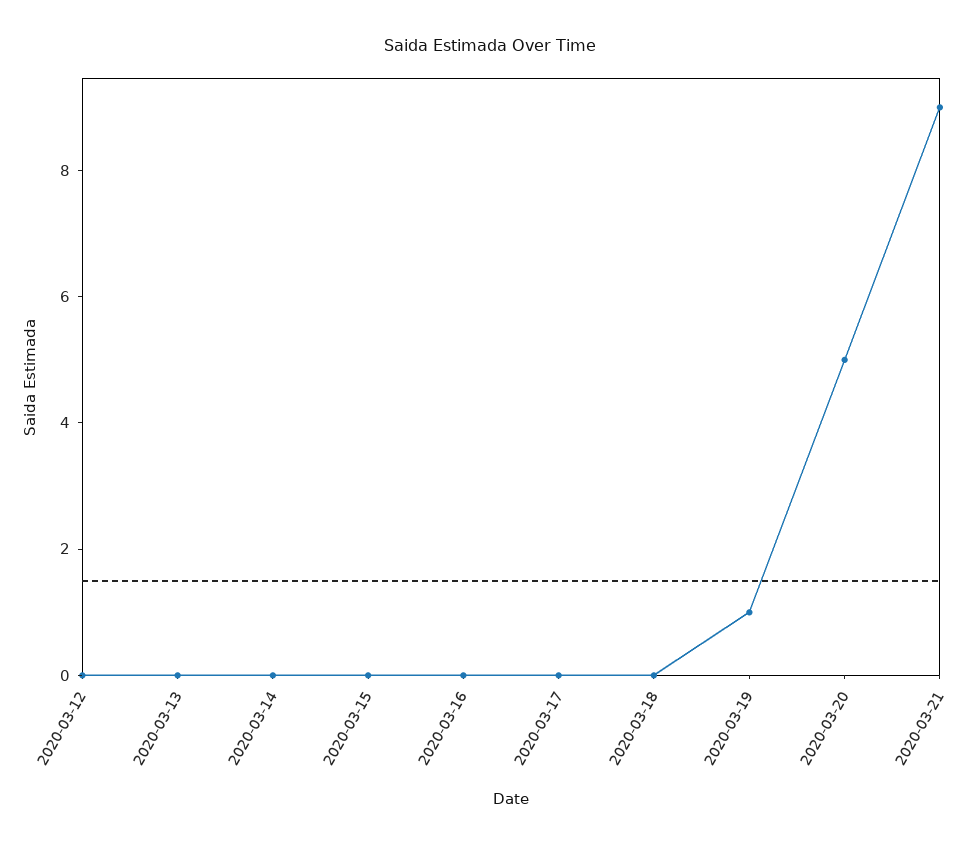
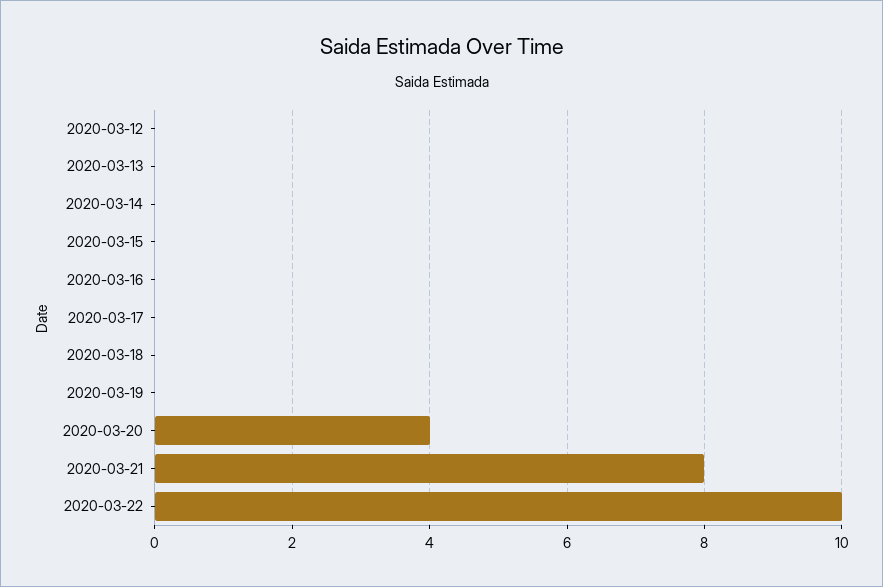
2020-03-19: 1 -> 0
2020-03-20: 5 -> 4
2020-03-21: 9 -> 8
2020-03-22: none -> 10

